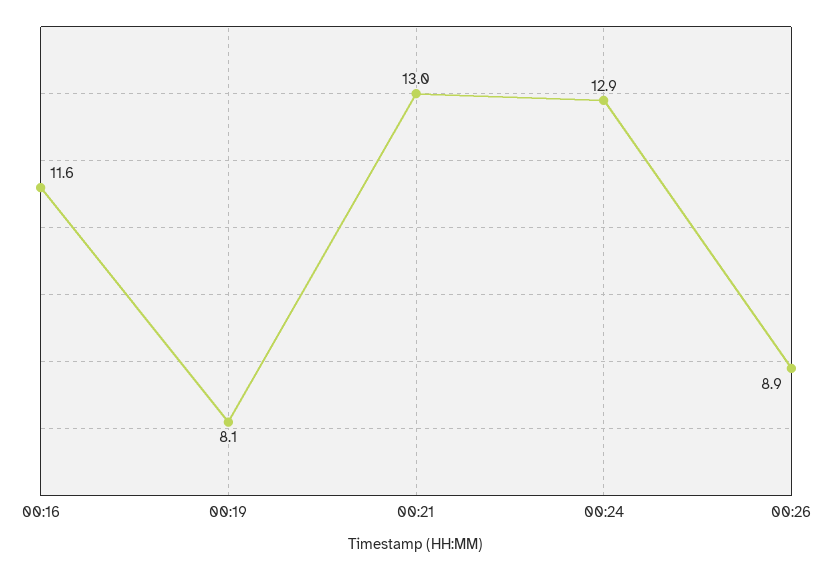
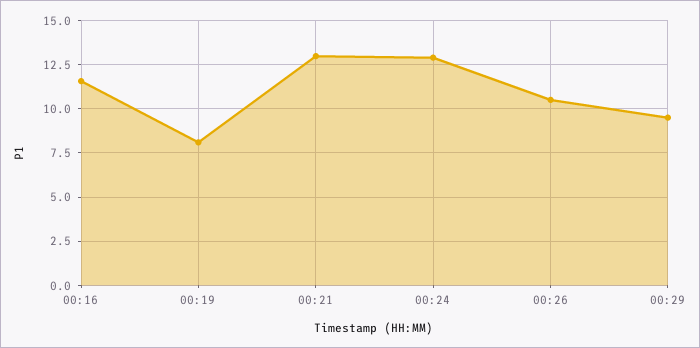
00:26: 8.9 -> 10.5
00:29: none -> 9.5

